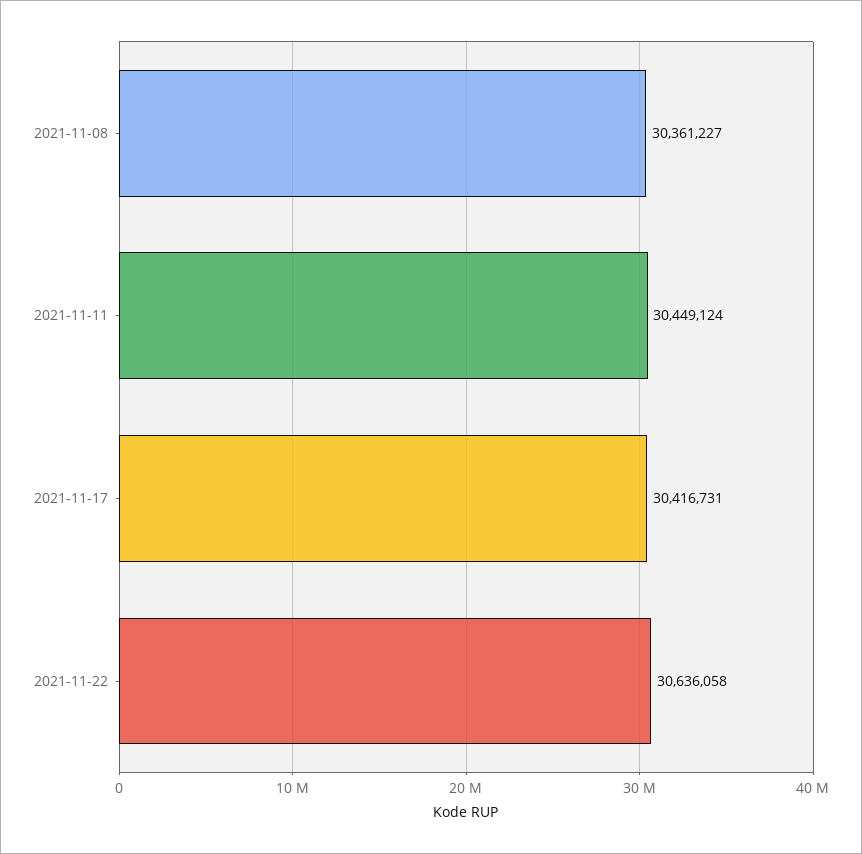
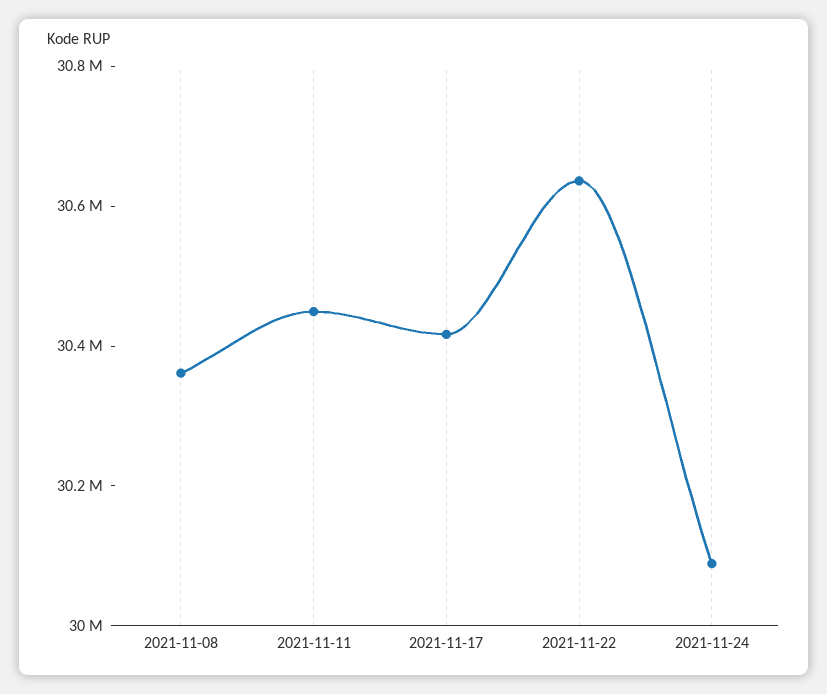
2021-11-24: none -> 30100000

